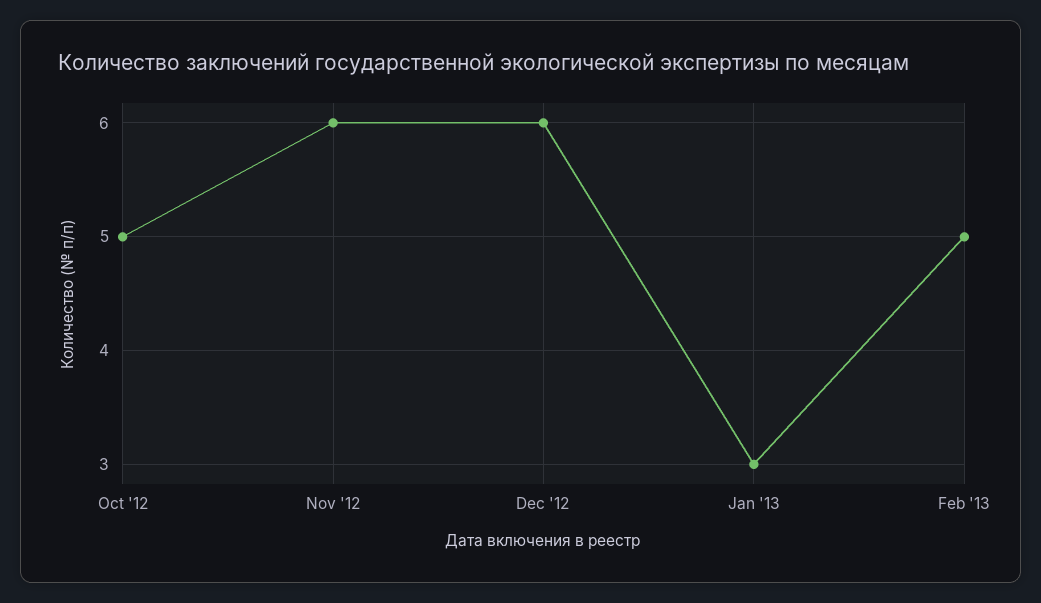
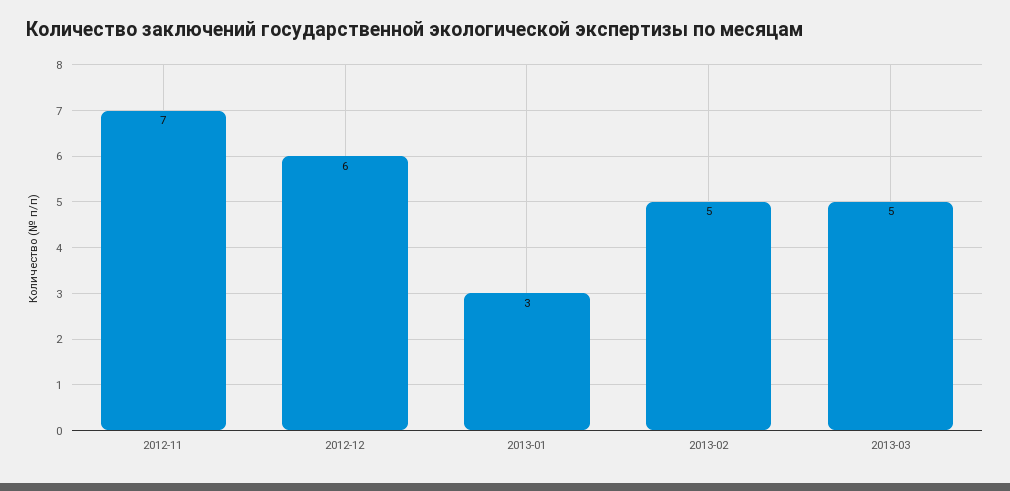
Oct '12: 5 -> none
Nov '12: 6 -> 7
2013-03: none -> 5

